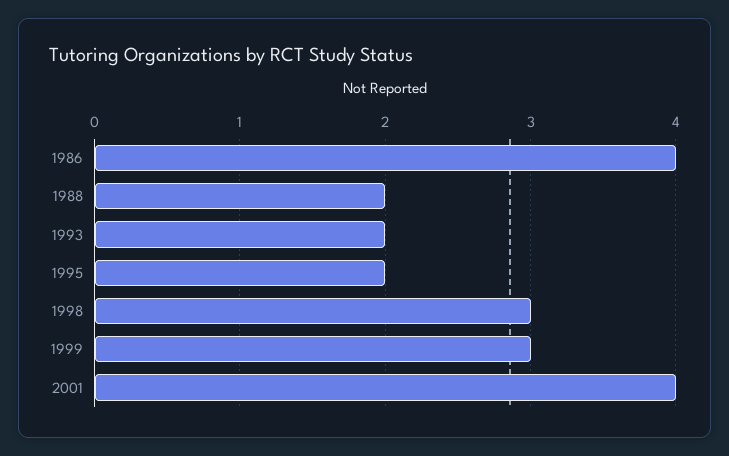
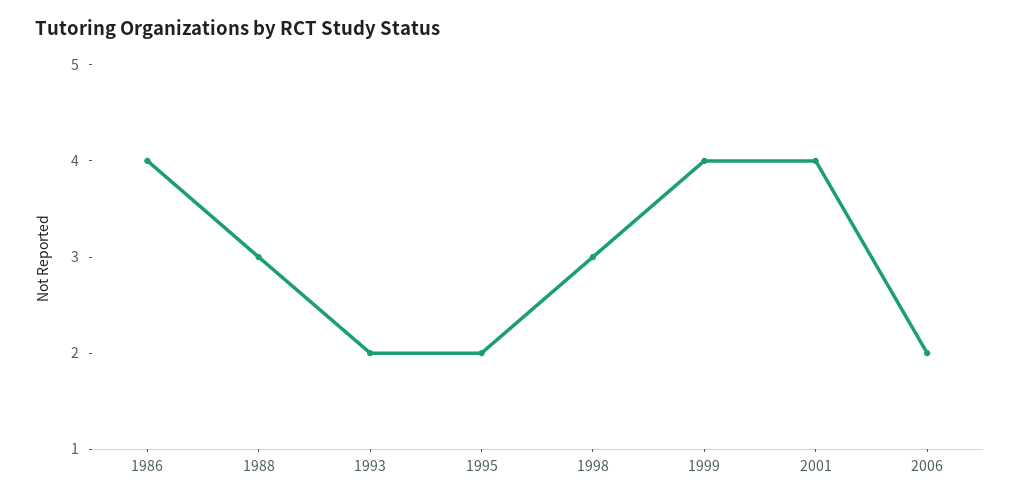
1988: 2 -> 3
1999: 3 -> 4
2006: none -> 2

